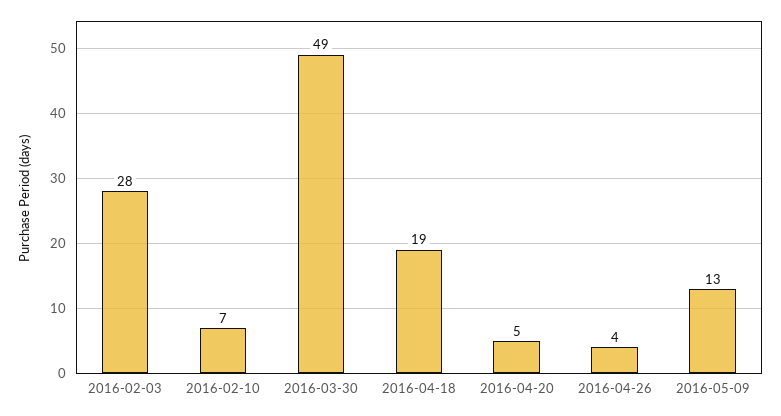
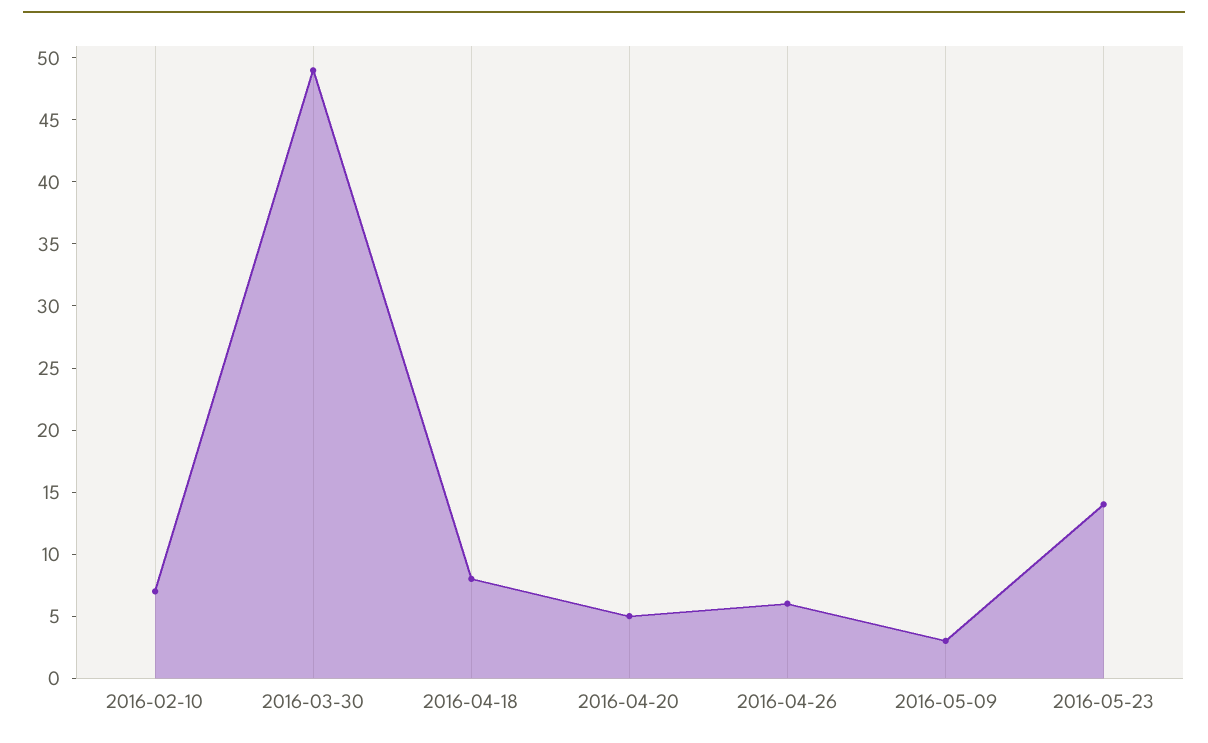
2016-02-03: 28 -> none
2016-04-18: 19 -> 8
2016-04-26: 4 -> 6
2016-05-09: 13 -> 3
2016-05-23: none -> 14

